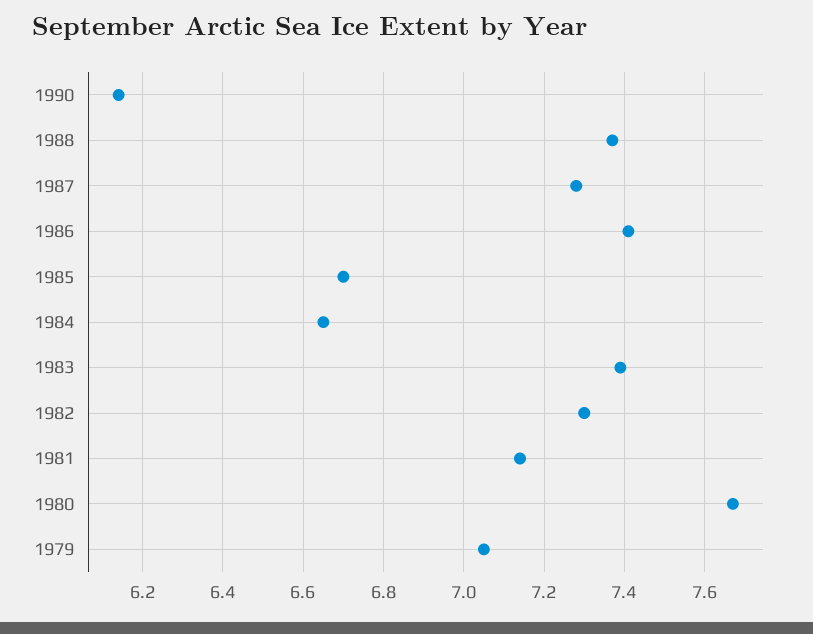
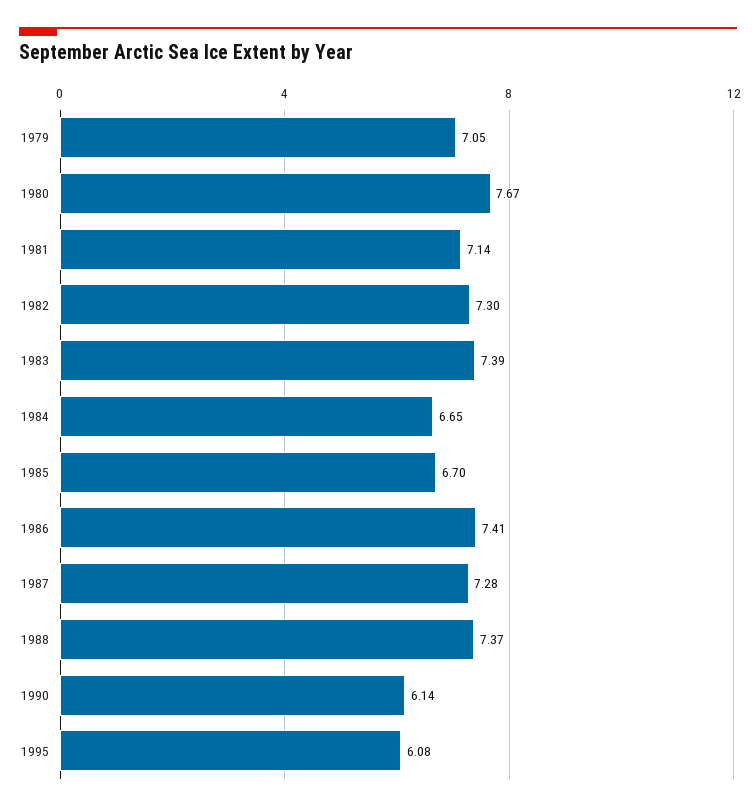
1995: none -> 6.08

